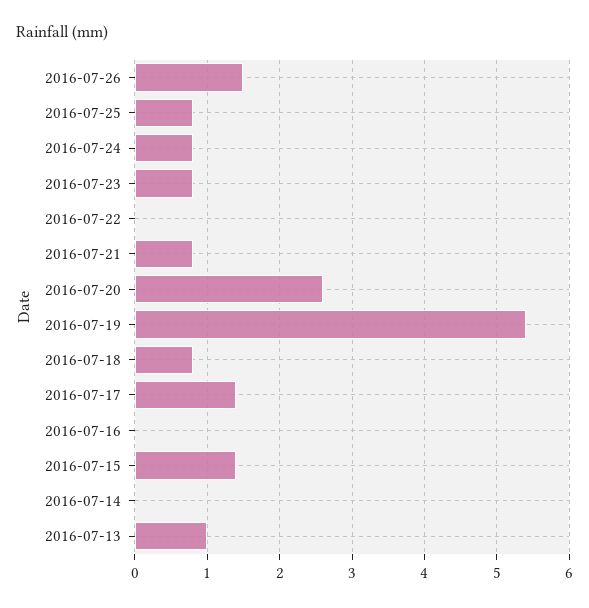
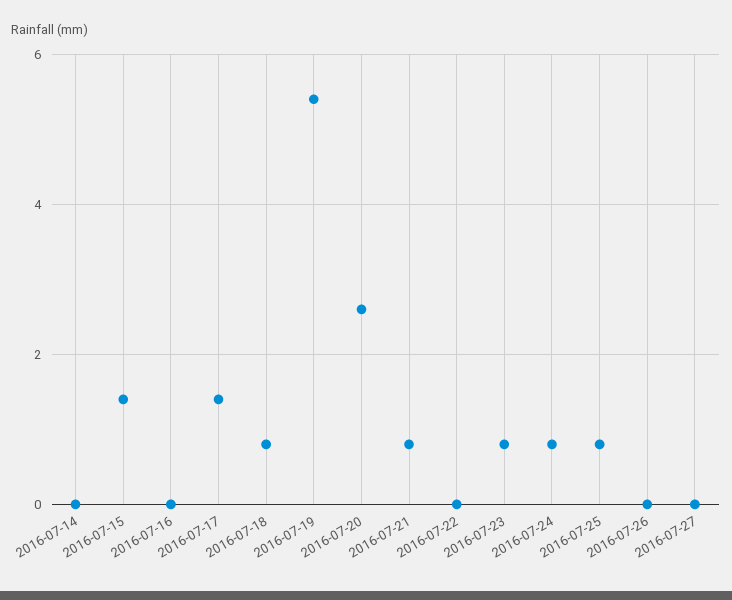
2016-07-26: 1.5 -> 0
2016-07-13: 1 -> none
2016-07-27: none -> 0

